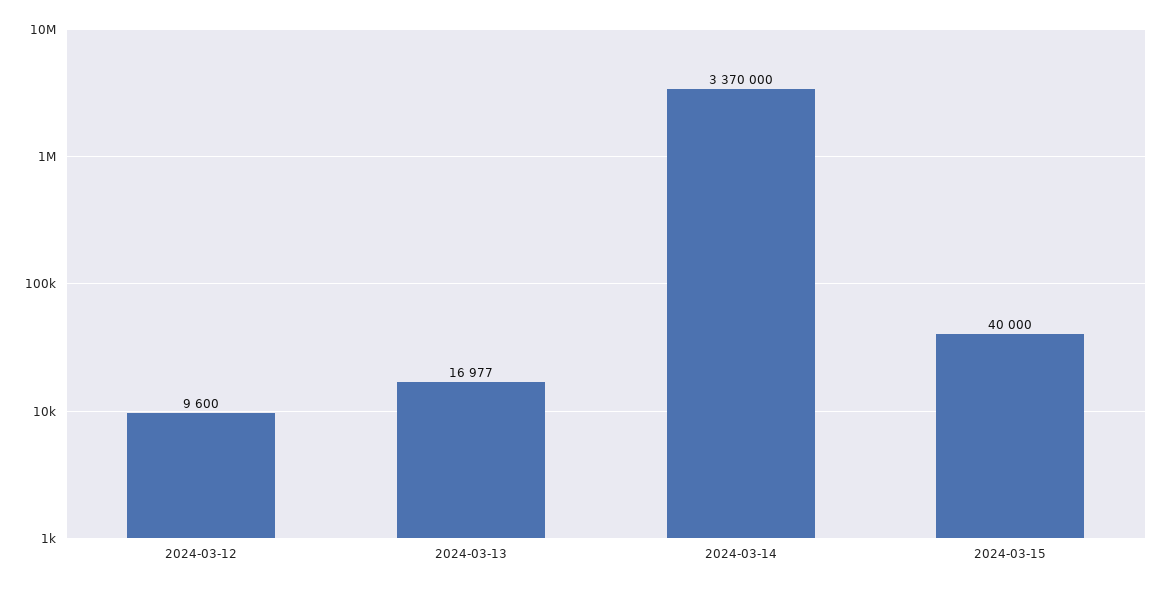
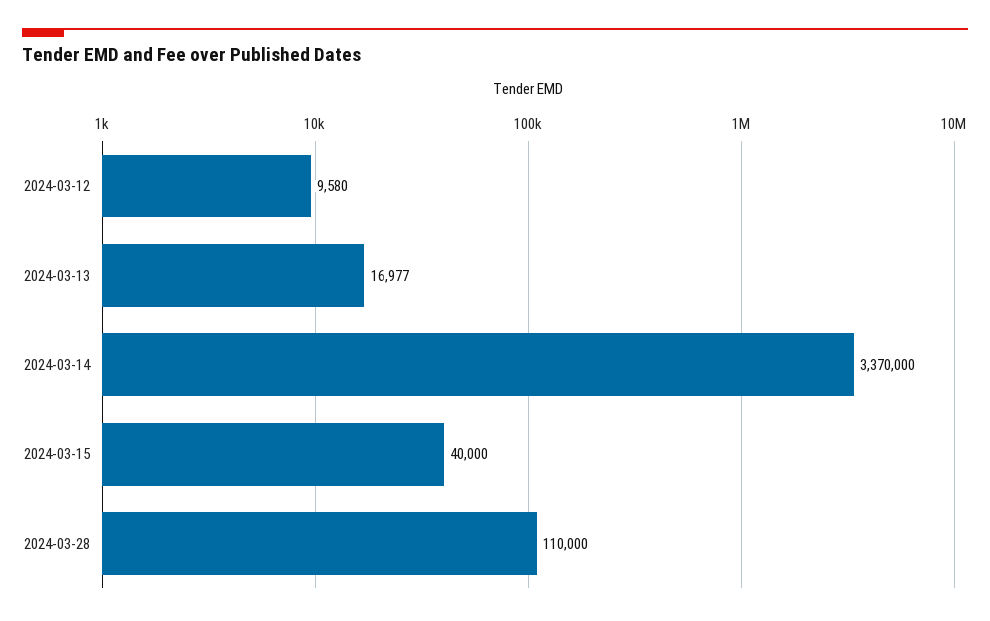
2024-03-12: 9600 -> 9580
2024-03-28: none -> 110000

